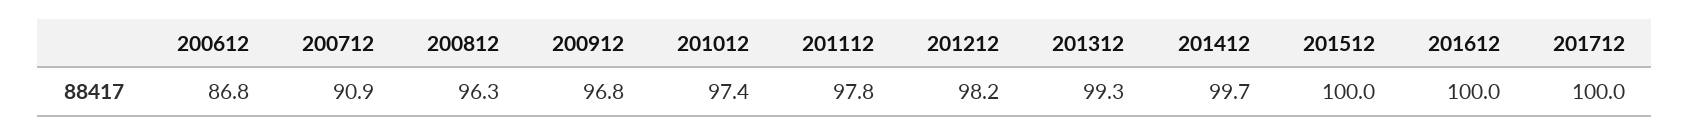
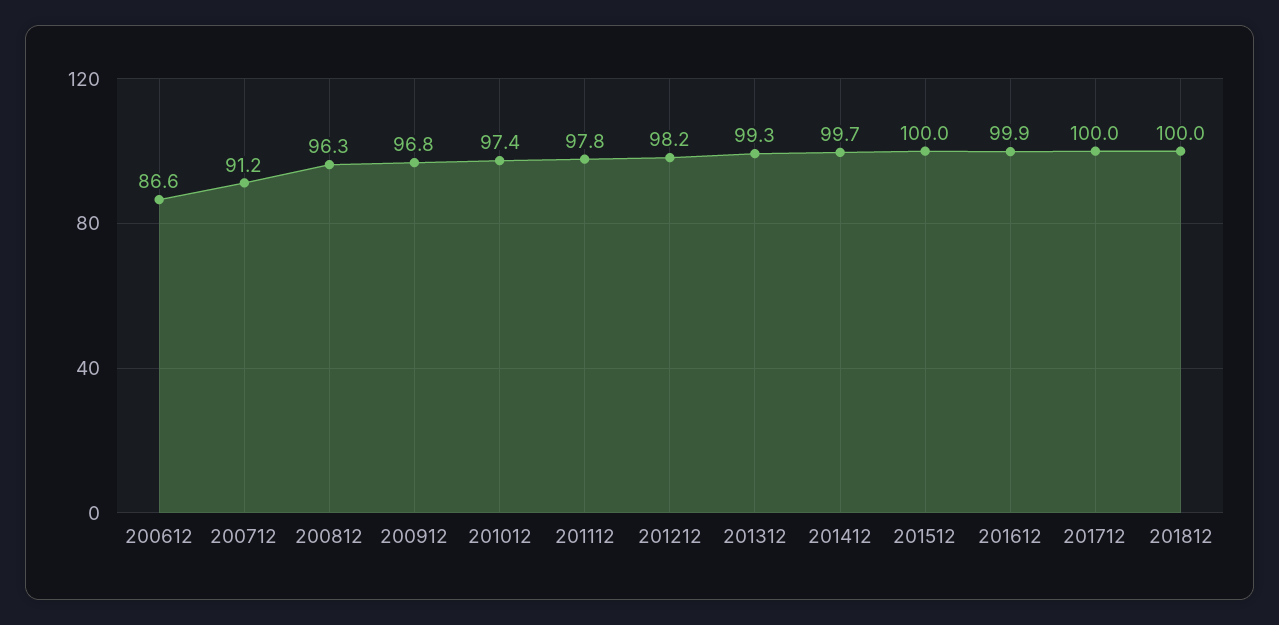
200612: 86.8 -> 86.6
200712: 90.9 -> 91.2
201612: 100 -> 99.9
201812: none -> 100

